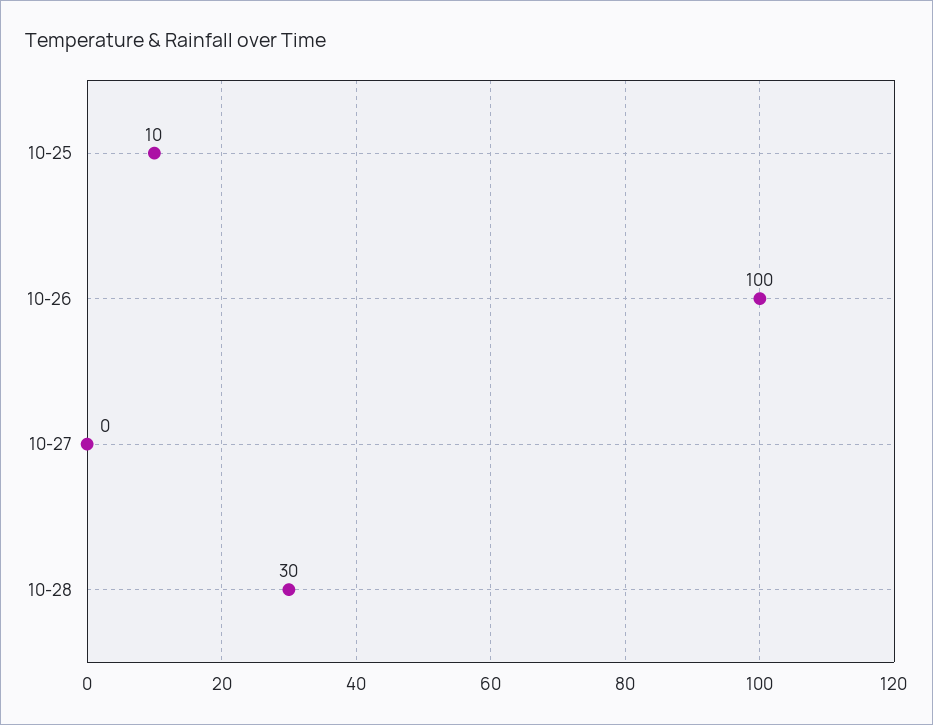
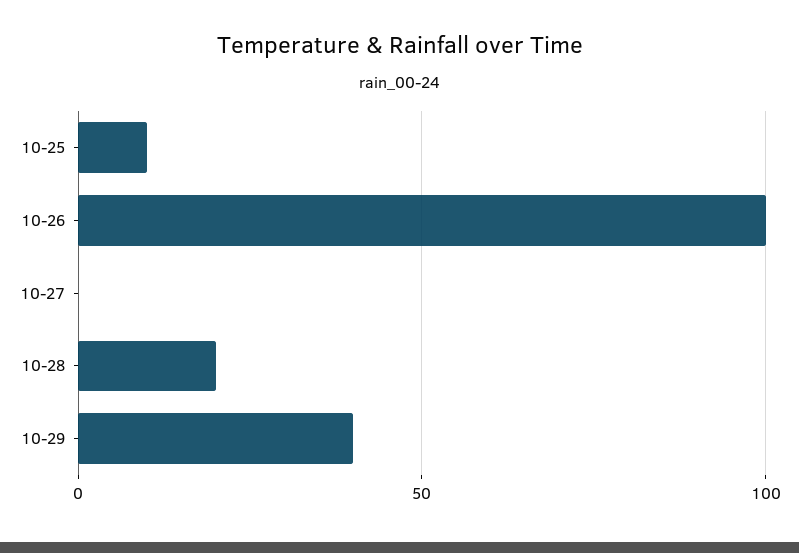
10-28: 30 -> 20
10-29: none -> 40

